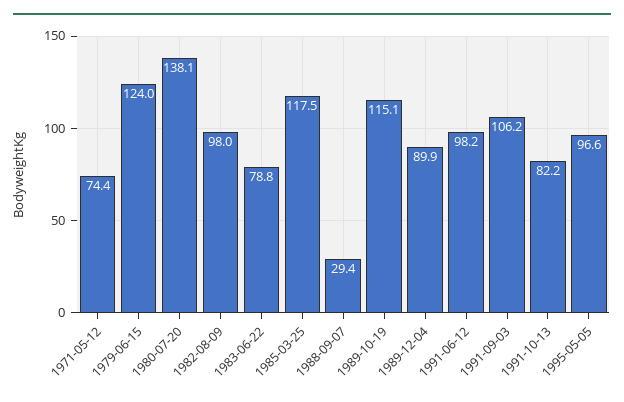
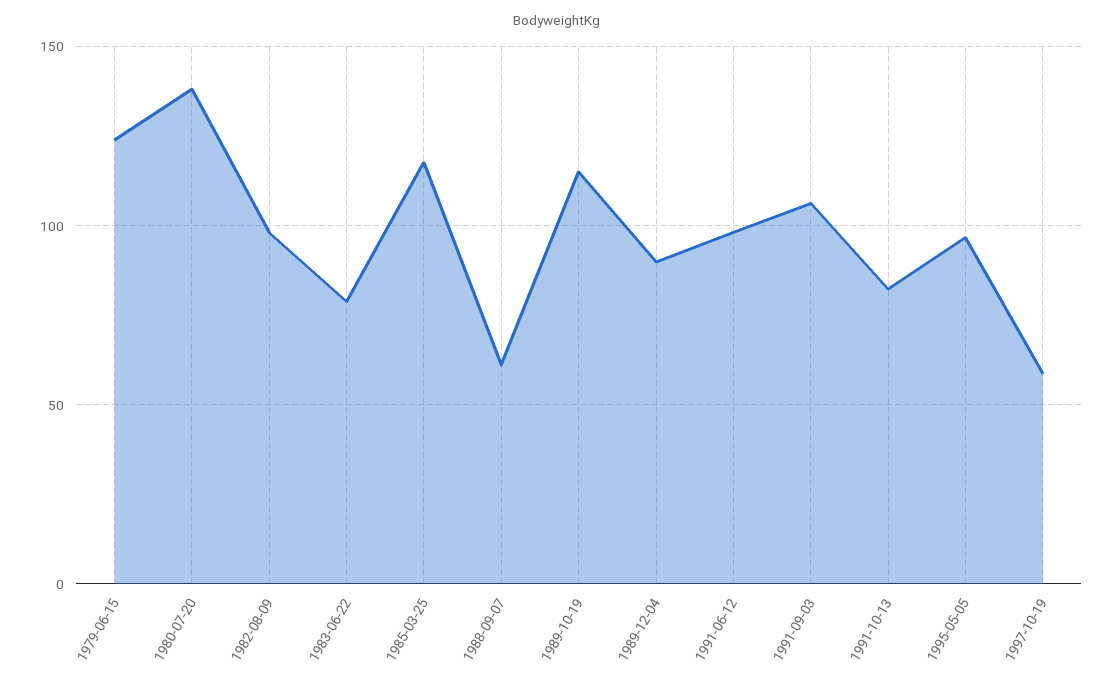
1971-05-12: 74.4 -> none
1988-09-07: 29.4 -> 60
1997-10-19: none -> 60

